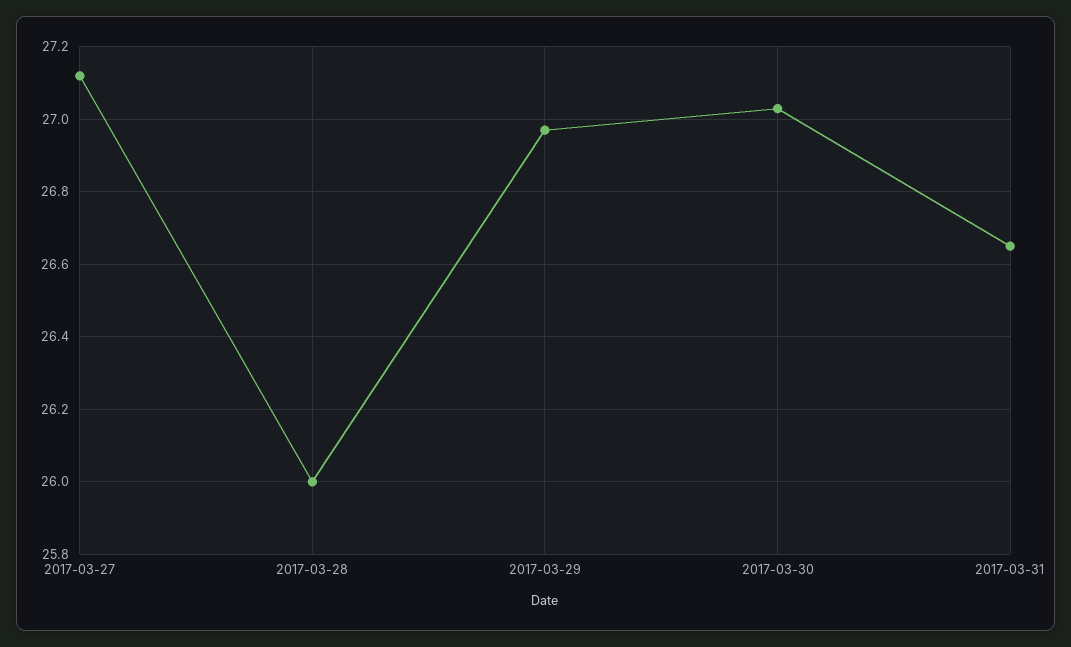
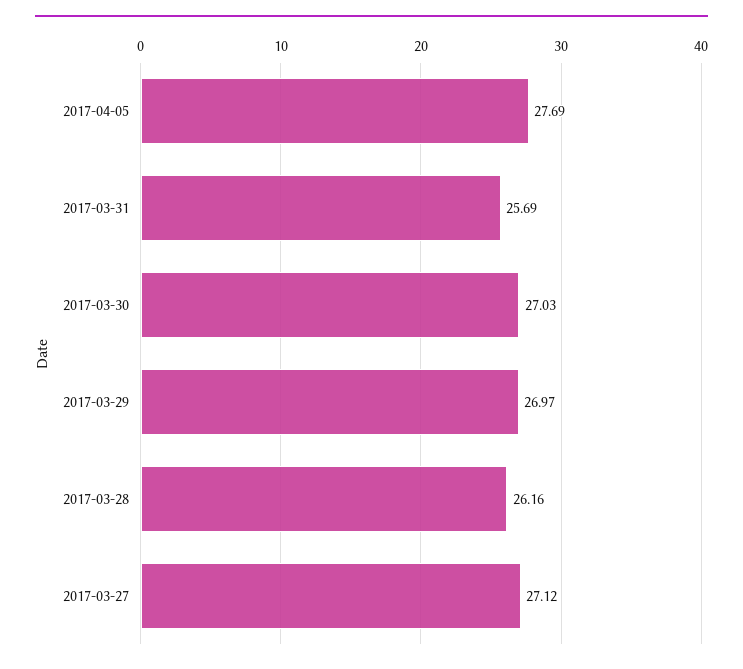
2017-03-28: 26 -> 26.16
2017-03-31: 26.65 -> 25.69
2017-04-05: none -> 27.69

